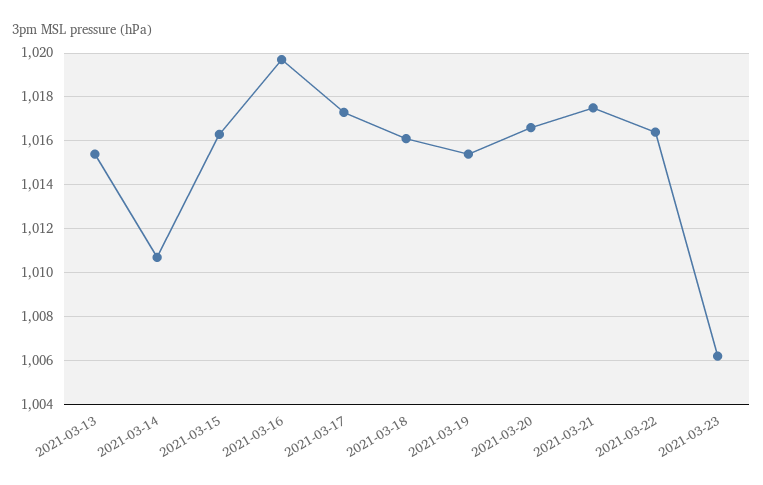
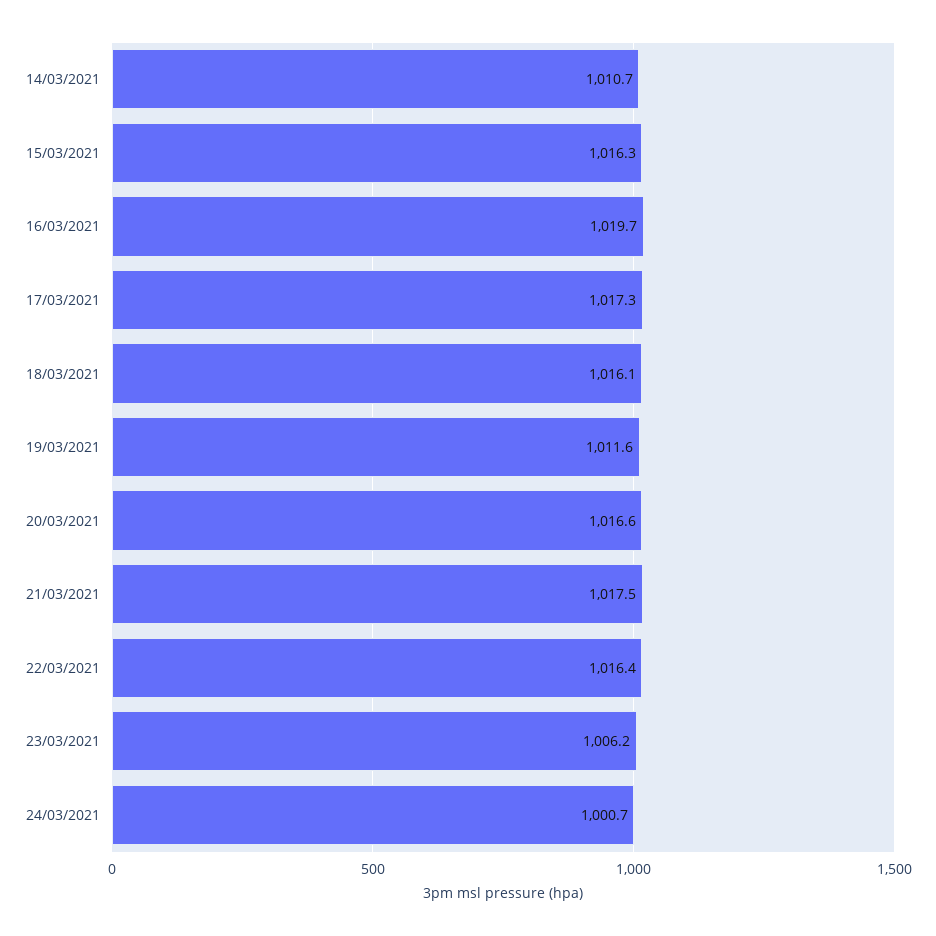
2021-03-13: 1015.5 -> none
2021-03-19: 1015.5 -> 1011.6
24/03/2021: none -> 1000.7

